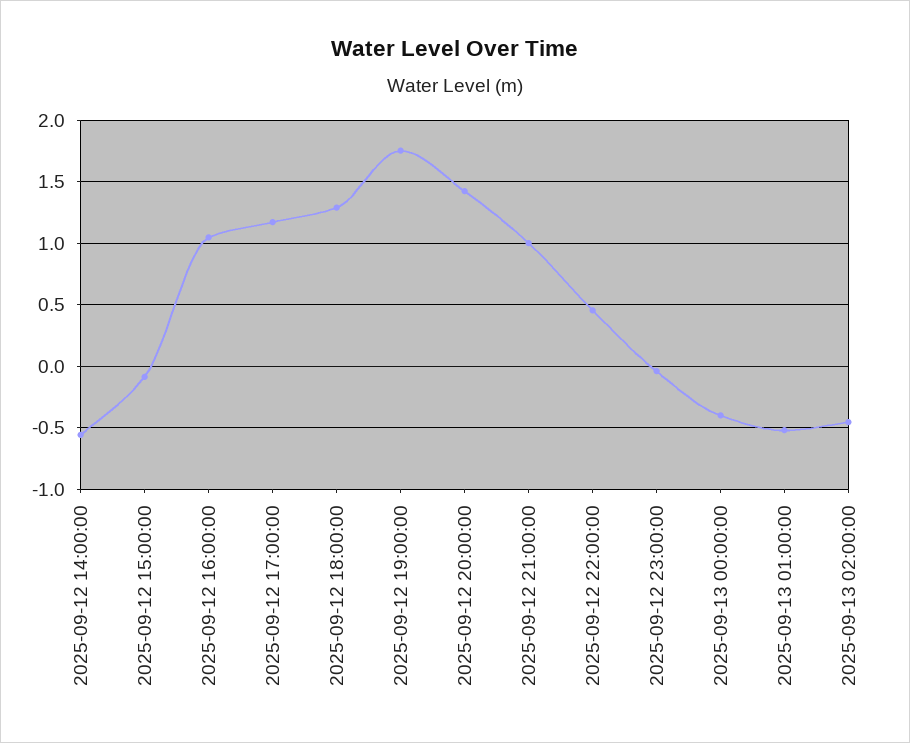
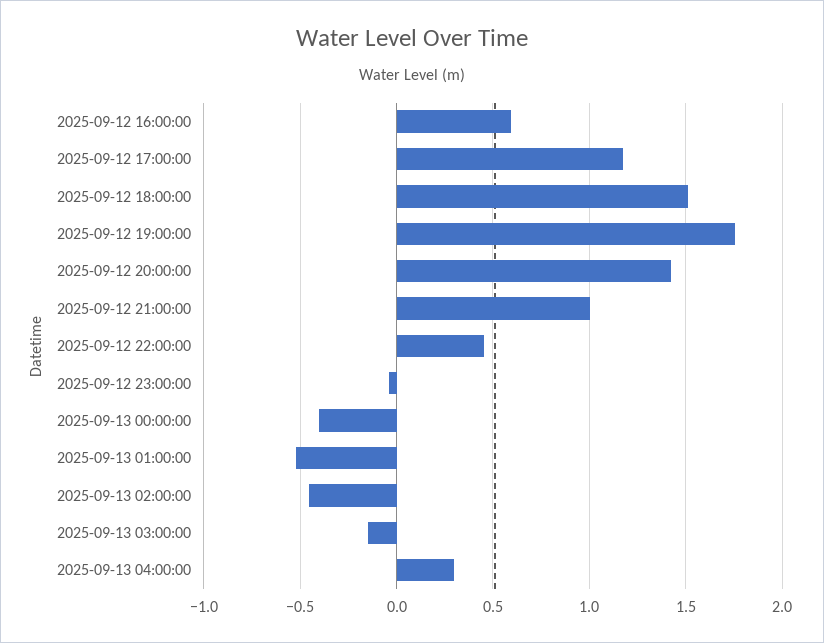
2025-09-12 14:00:00: -0.55 -> none
2025-09-12 15:00:00: -0.1 -> none
2025-09-12 16:00:00: 1.05 -> 0.6
2025-09-12 18:00:00: 1.3 -> 1.5
2025-09-13 03:00:00: none -> -0.15
2025-09-13 04:00:00: none -> 0.3

